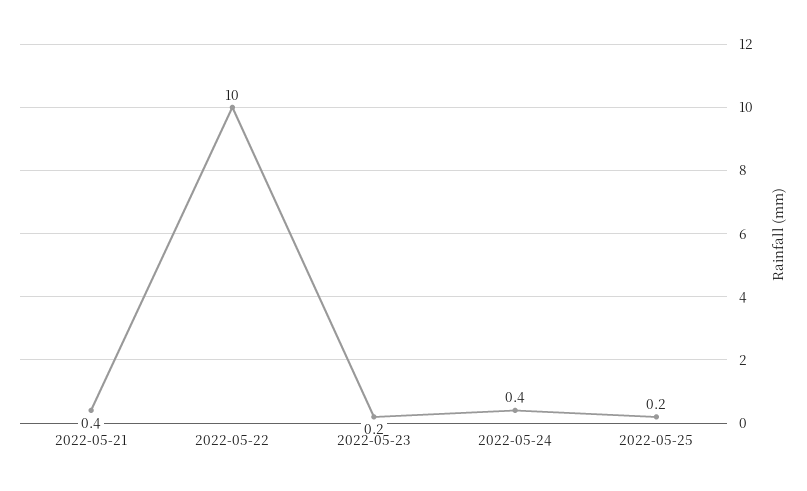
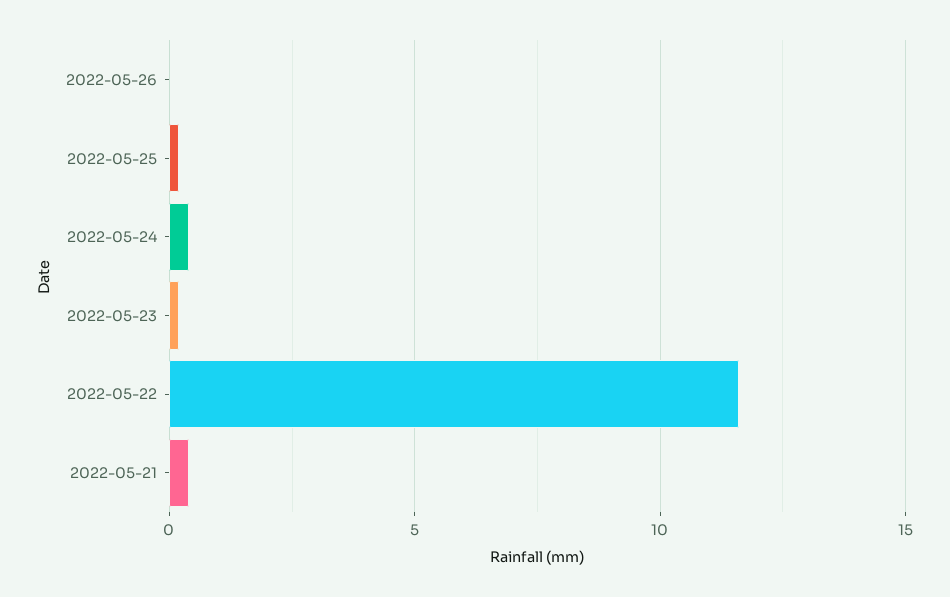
2022-05-22: 10 -> 11.5
2022-05-26: none -> 0

